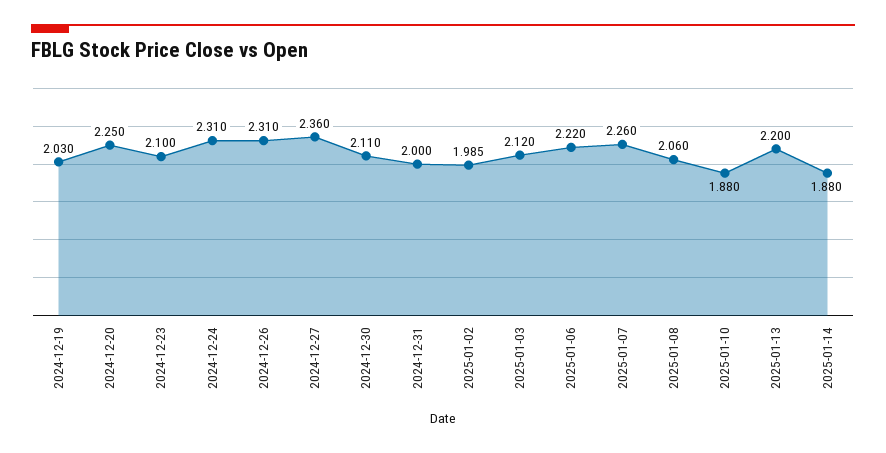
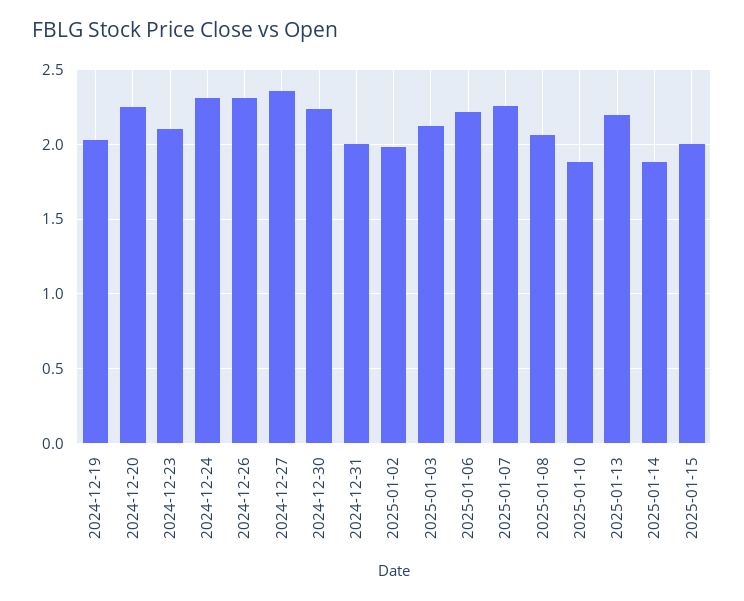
2024-12-30: 2.11 -> 2.25
2025-01-15: none -> 2

